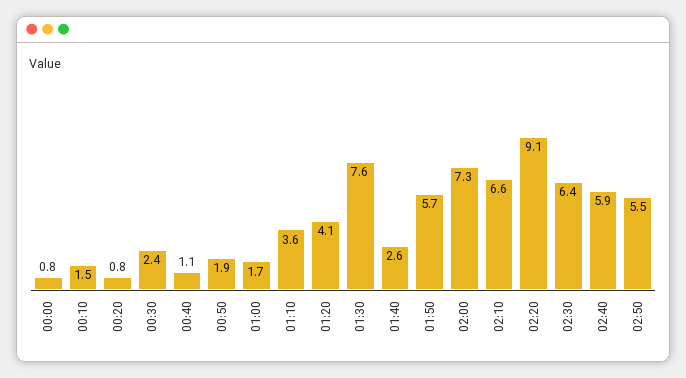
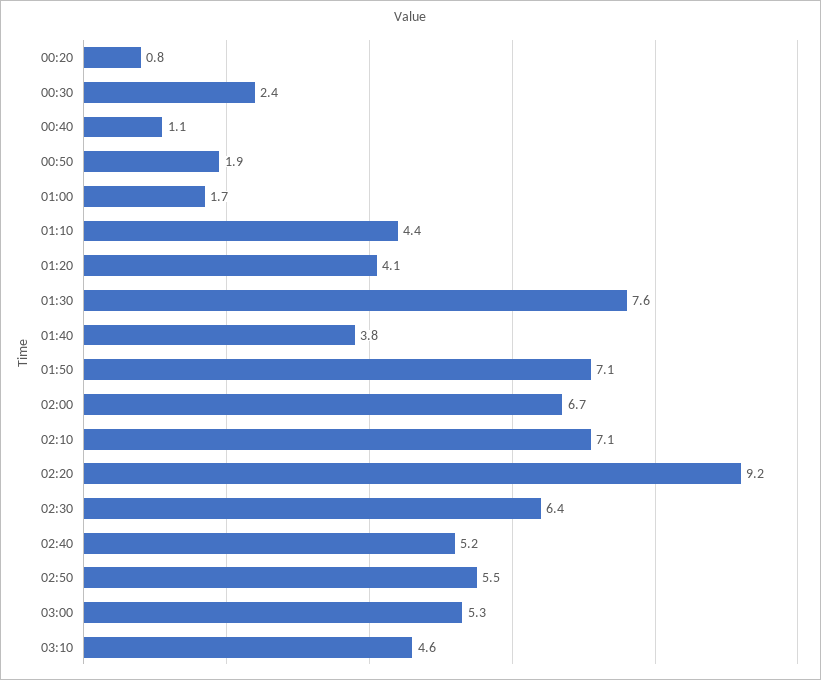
00:00: 0.8 -> none
00:10: 1.5 -> none
01:10: 3.6 -> 4.4
01:40: 2.6 -> 3.8
01:50: 5.7 -> 7.1
02:00: 7.3 -> 6.7
02:10: 6.6 -> 7.1
02:20: 9.1 -> 9.2
02:40: 5.9 -> 5.2
03:00: none -> 5.3
03:10: none -> 4.6

